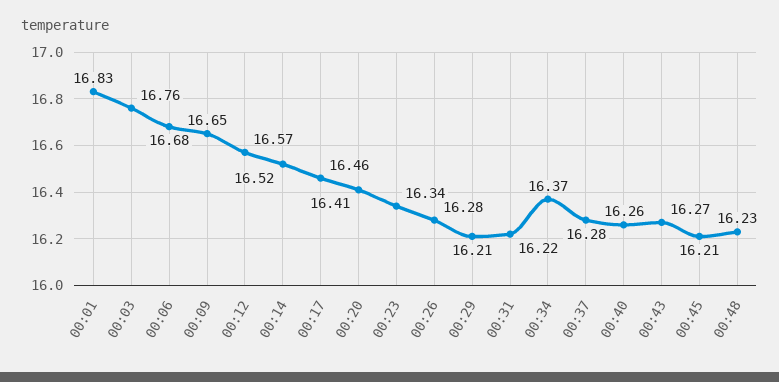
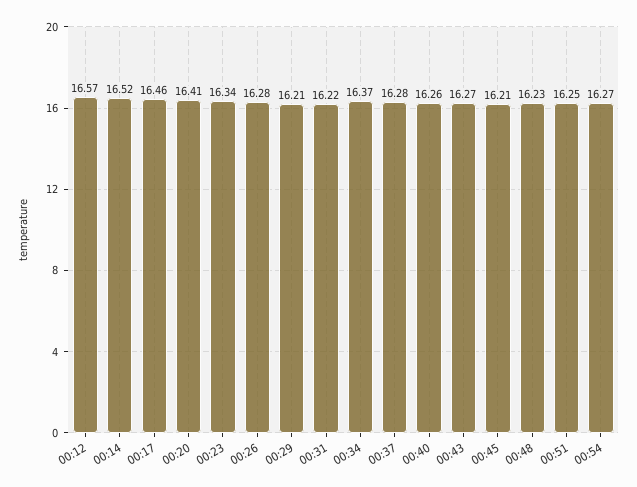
00:01: 16.83 -> none
00:03: 16.76 -> none
00:06: 16.68 -> none
00:09: 16.65 -> none
00:51: none -> 16.25
00:54: none -> 16.27

